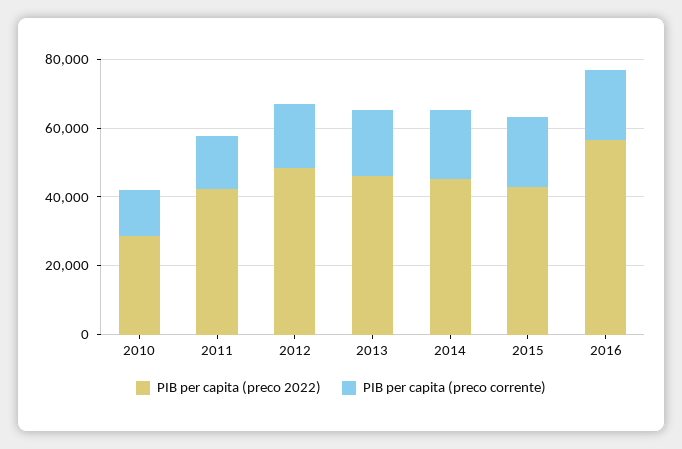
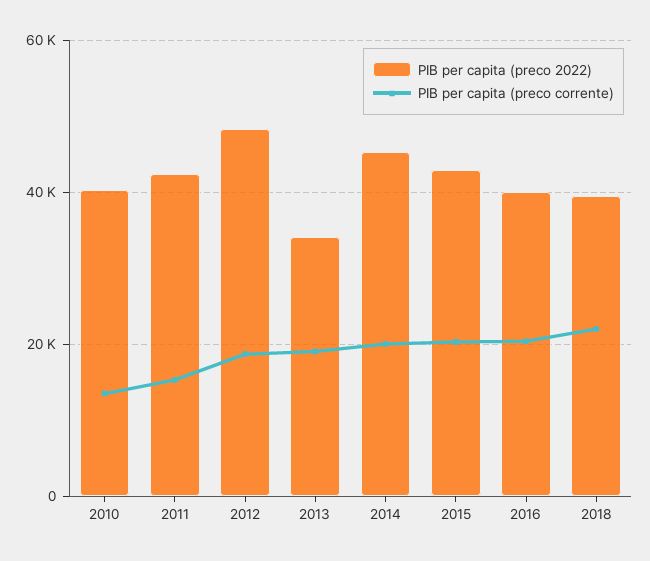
PIB per capita (preco 2022), 2010: 30000 -> 40000
PIB per capita (preco 2022), 2013: 45000 -> 34000
PIB per capita (preco 2022), 2016: 55000 -> 40000
PIB per capita (preco 2022), 2018: none -> 40000
PIB per capita (preco corrente), 2018: none -> 22000

